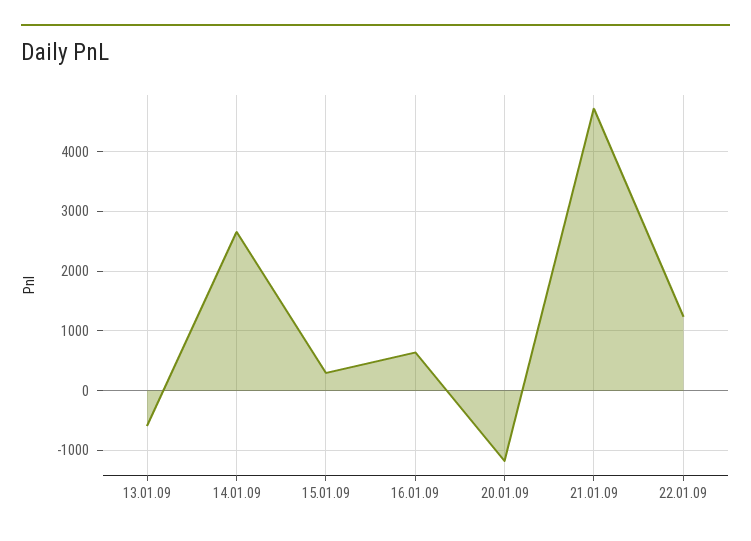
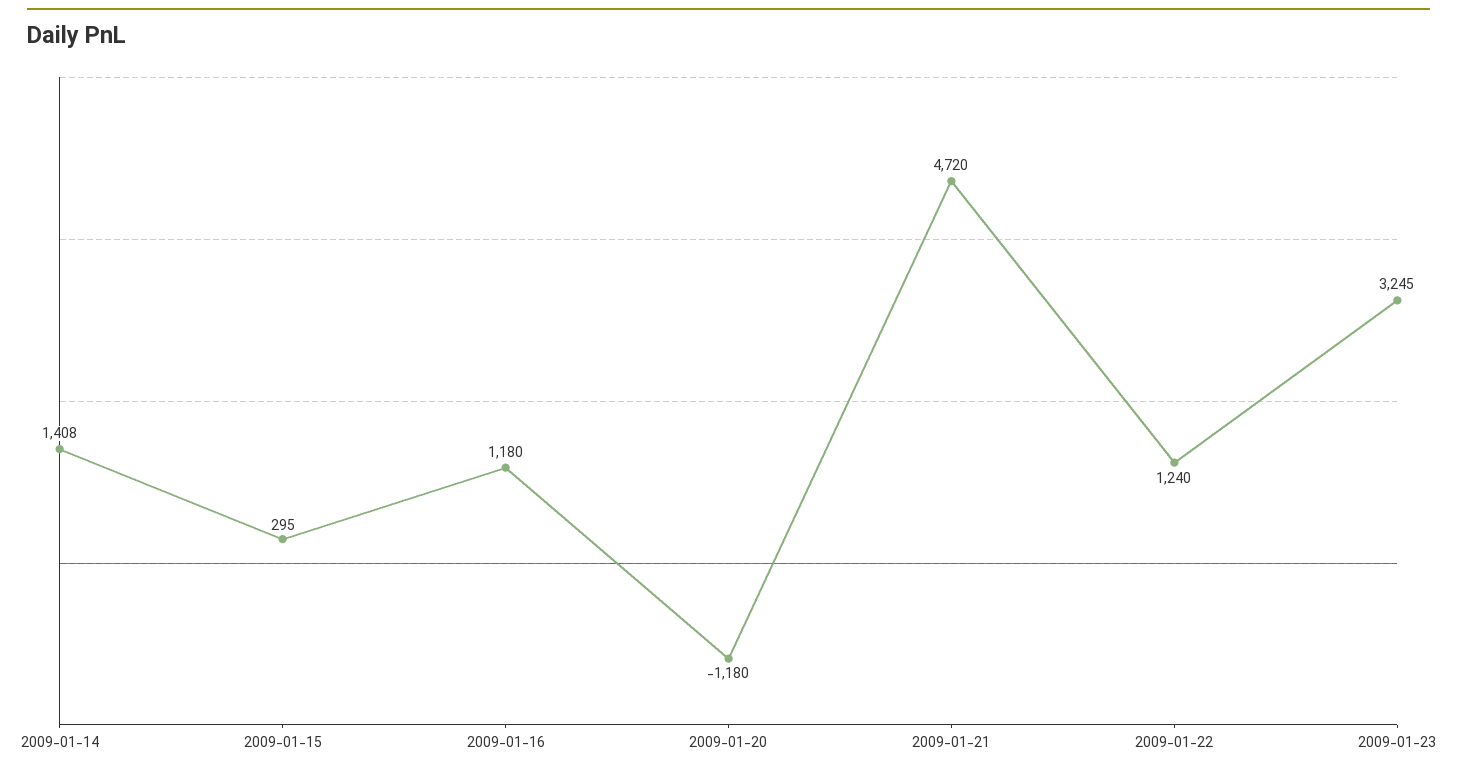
13.01.09: -600 -> none
14.01.09: 2600 -> 1408
16.01.09: 600 -> 1180
2009-01-23: none -> 3245

